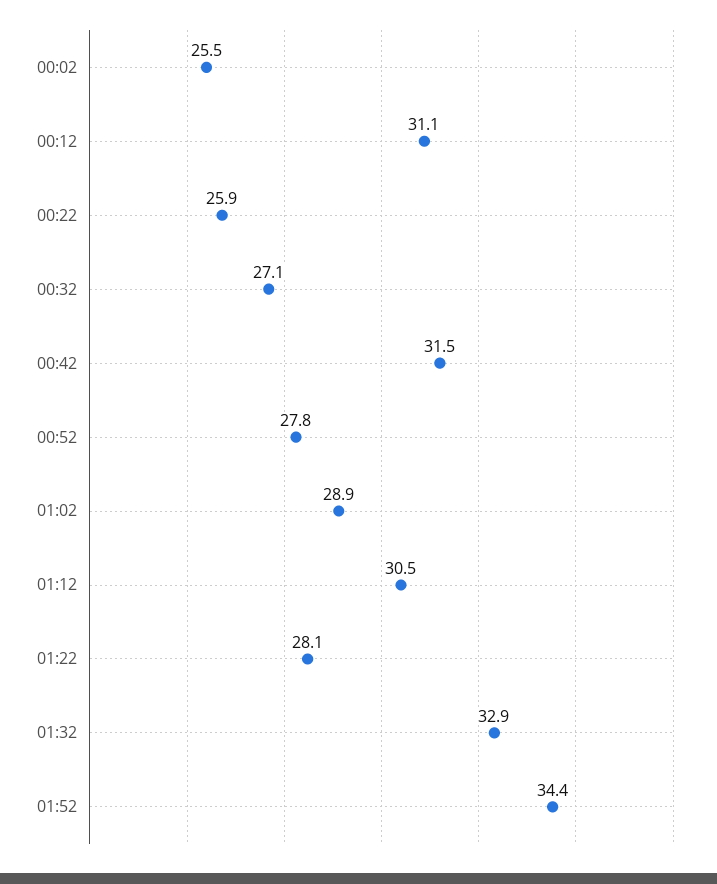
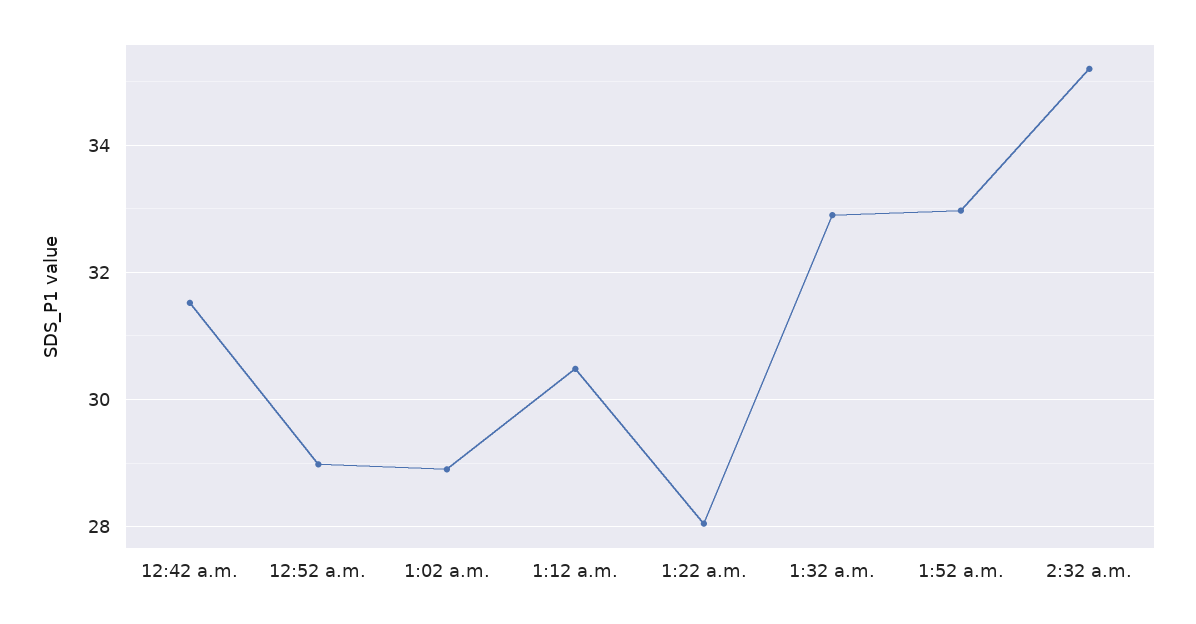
00:02: 25.5 -> none
00:12: 31.1 -> none
00:22: 25.9 -> none
00:32: 27.1 -> none
00:52: 27.8 -> 29
01:52: 34.4 -> 33
2:32 a.m.: none -> 35.2

